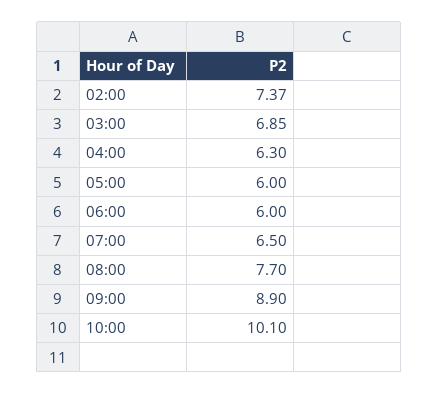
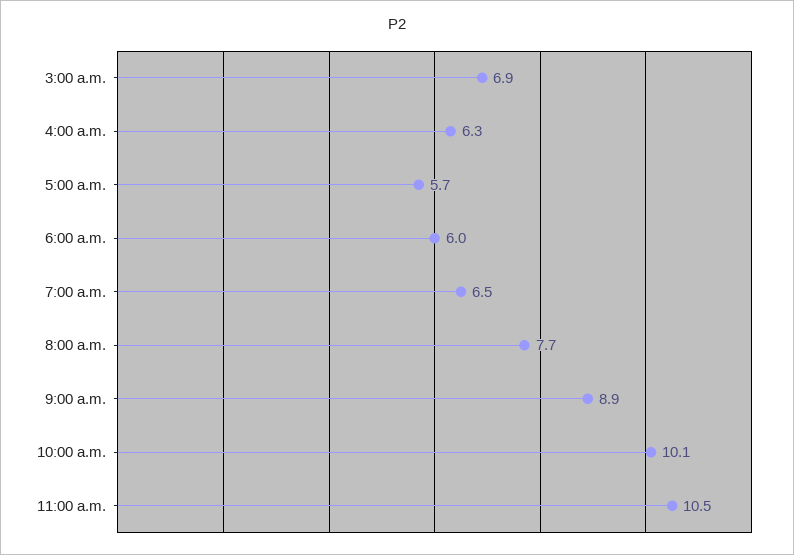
02:00: 7.37 -> none
05:00: 6 -> 5.7
11:00 a.m.: none -> 10.5

